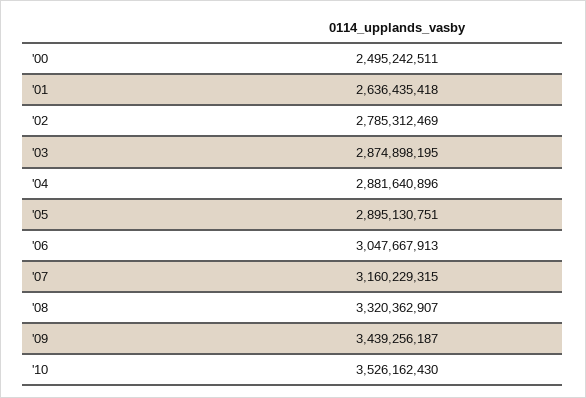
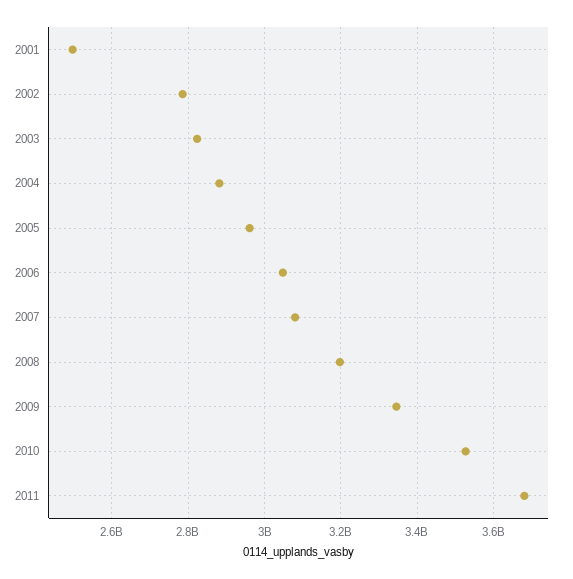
'00: 2495242511 -> none
'01: 2636435418 -> 2500000000
'03: 2874898195 -> 2820000000
'05: 2895130751 -> 2960000000
'07: 3160229315 -> 3080000000
'08: 3320362907 -> 3200000000
'09: 3439256187 -> 3340000000
2011: none -> 3680000000

